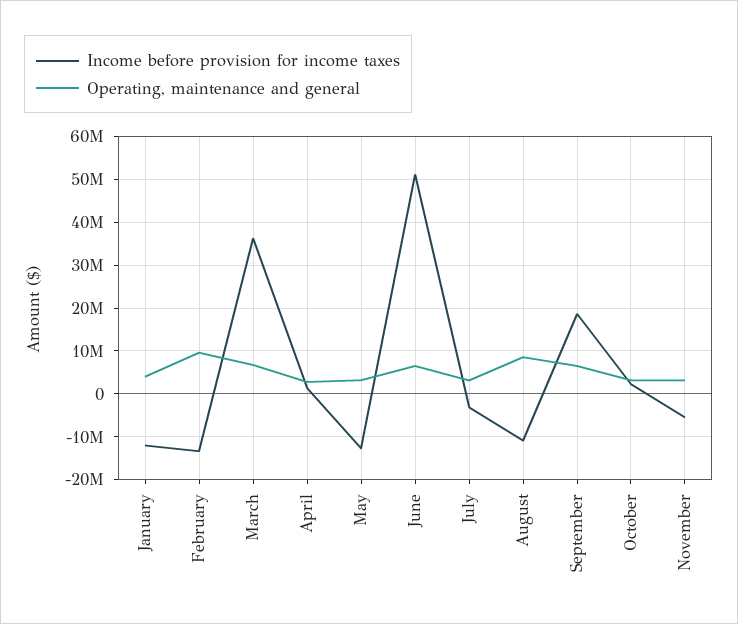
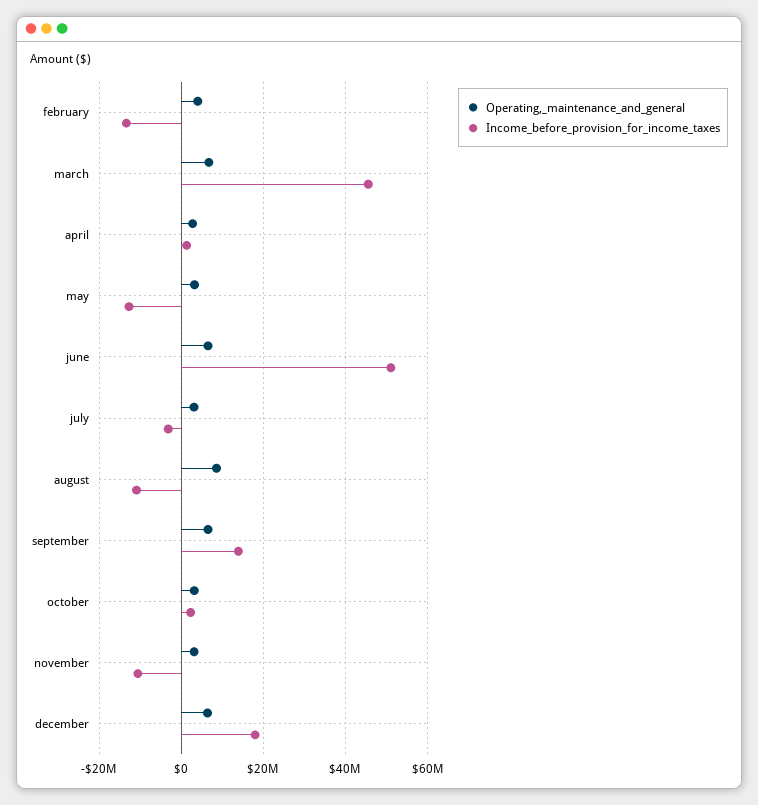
Income before provision for income taxes, January: -12000000 -> none
Operating, maintenance and general, January: 4000000 -> none
Operating, maintenance and general, February: 10000000 -> 4000000
Income before provision for income taxes, March: 36000000 -> 46000000
Income before provision for income taxes, September: 18000000 -> 14000000
Income before provision for income taxes, November: -6000000 -> -10000000
Operating, maintenance and general, december: none -> 6000000
Income before provision for income taxes, december: none -> 18000000

